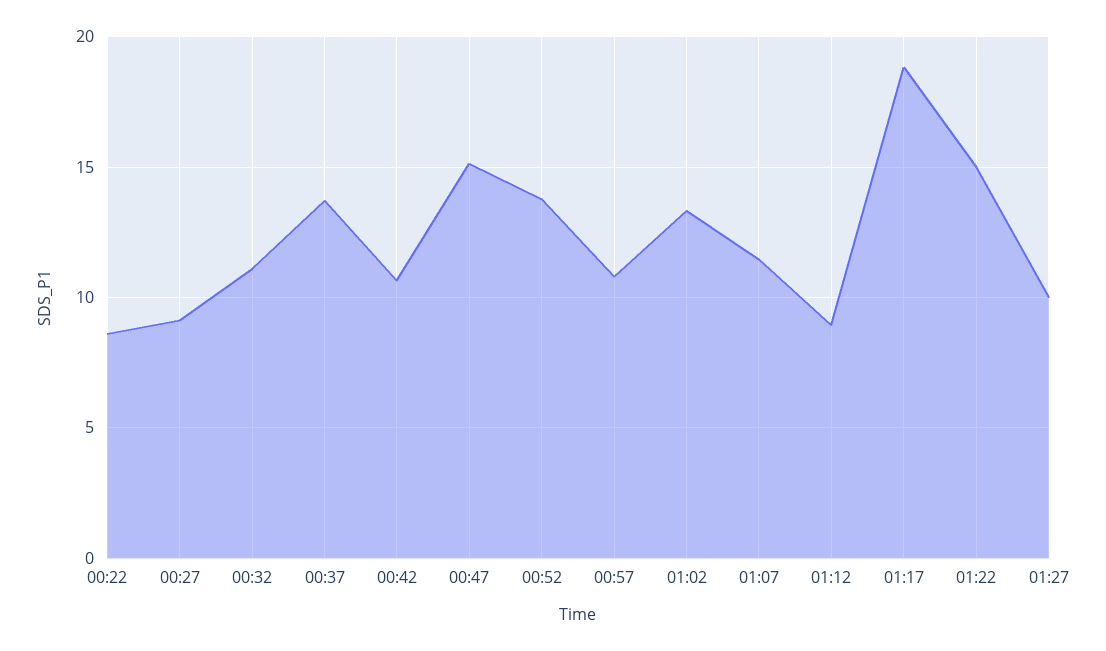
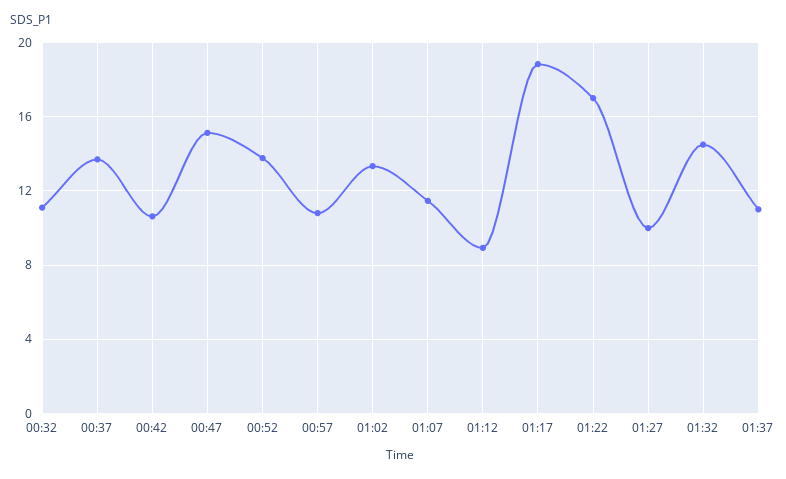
00:22: 8.5 -> none
00:27: 9 -> none
01:22: 15 -> 17
01:32: none -> 14.5
01:37: none -> 11

